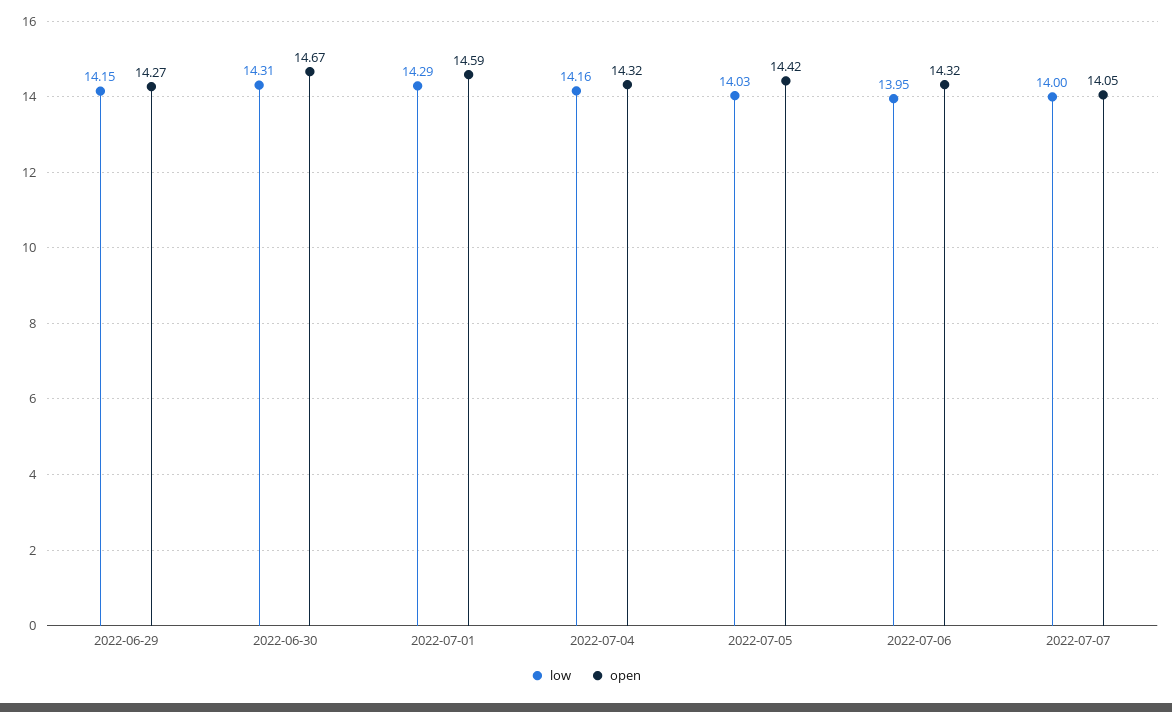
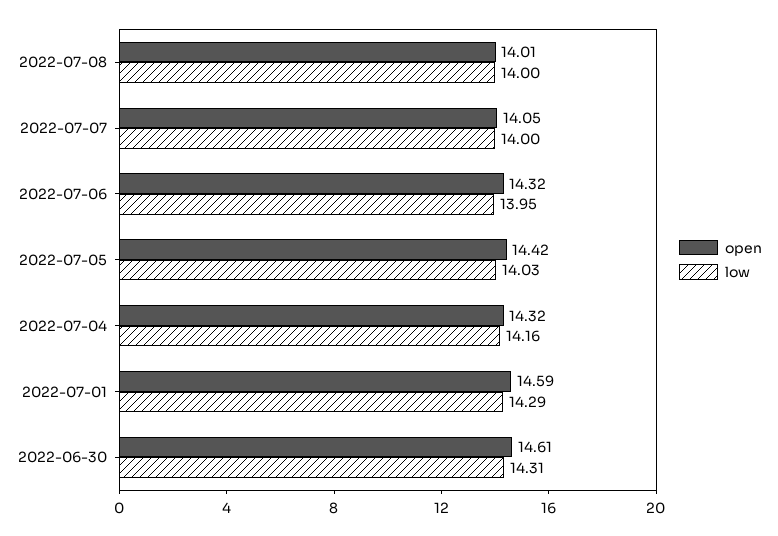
low, 2022-06-29: 14.15 -> none
open, 2022-06-29: 14.27 -> none
open, 2022-06-30: 14.67 -> 14.61
open, 2022-07-08: none -> 14.01
low, 2022-07-08: none -> 14

